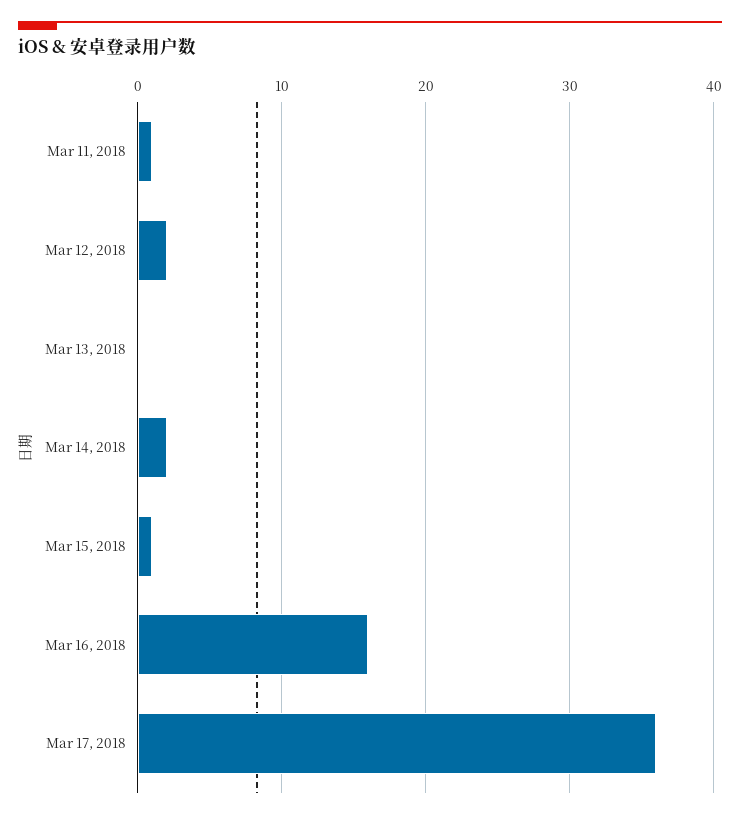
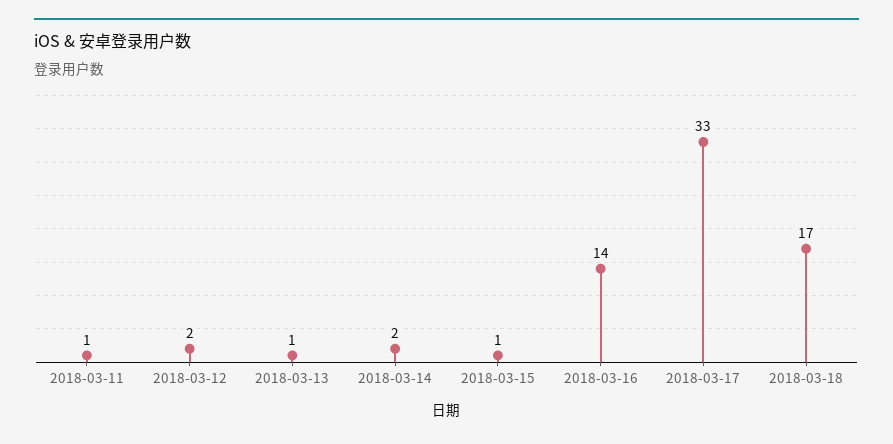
Mar 13, 2018: 0 -> 1
Mar 16, 2018: 16 -> 14
Mar 17, 2018: 36 -> 33
2018-03-18: none -> 17

